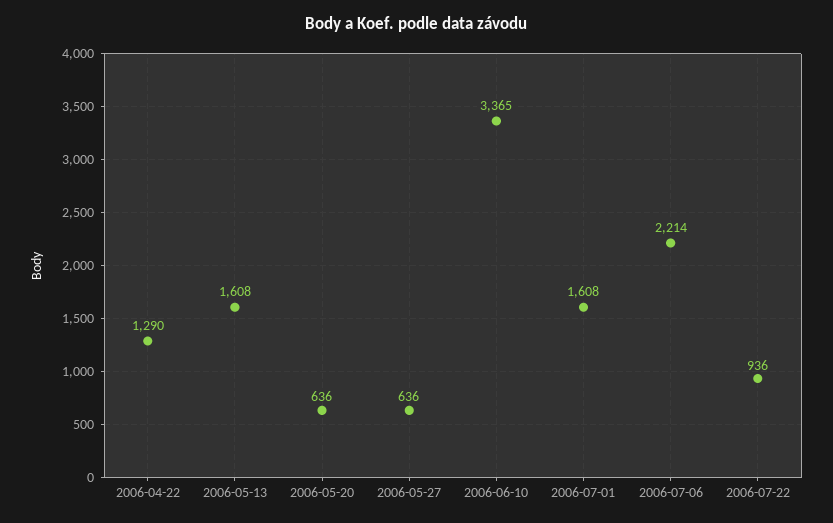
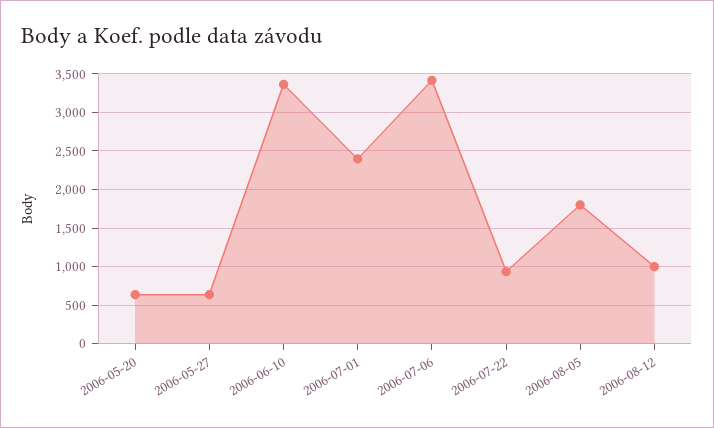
2006-04-22: 1290 -> none
2006-05-13: 1608 -> none
2006-07-01: 1608 -> 2400
2006-07-06: 2214 -> 3400
2006-08-05: none -> 1800
2006-08-12: none -> 1000

